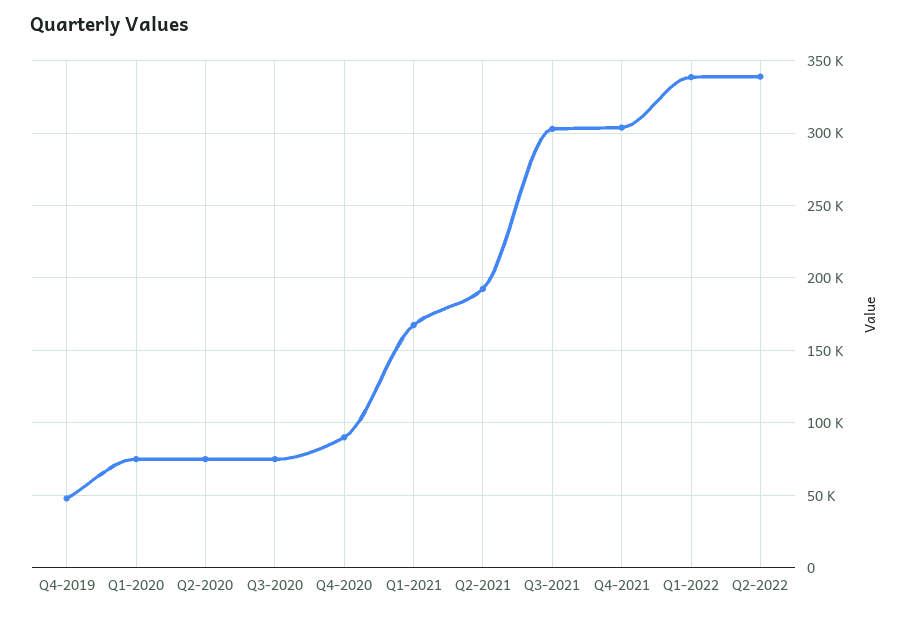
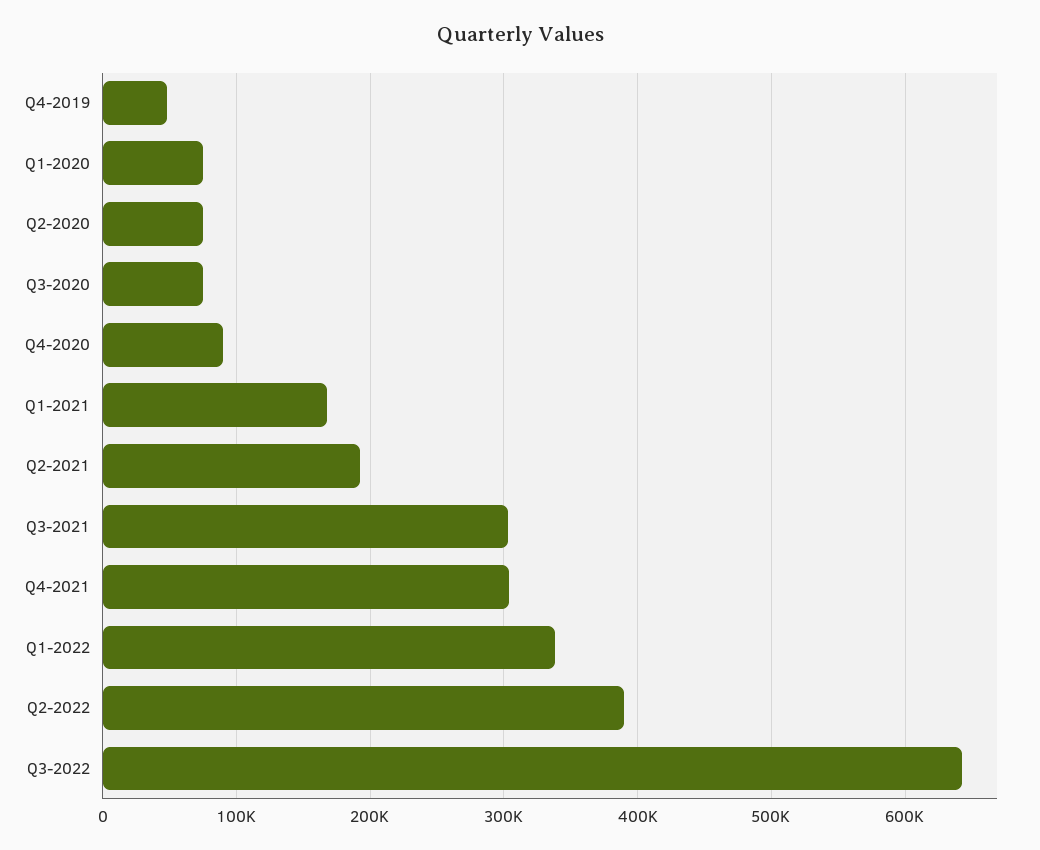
Q2-2022: 340000 -> 390000
Q3-2022: none -> 640000

